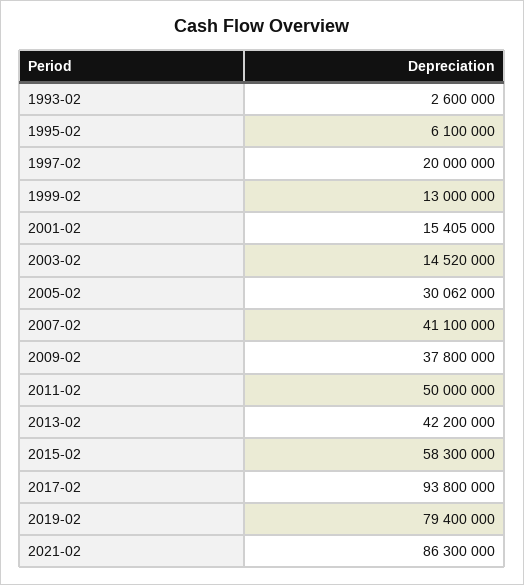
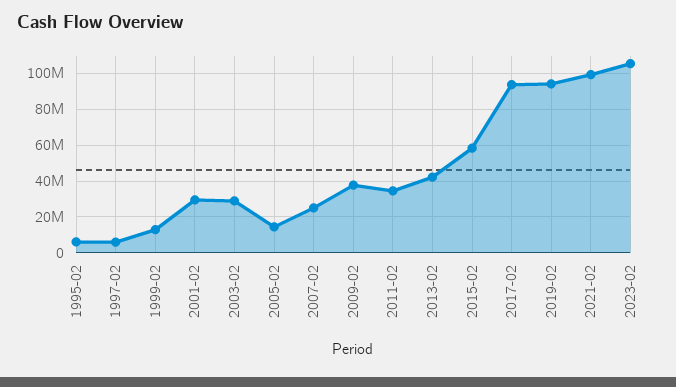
1993-02: 2600000 -> none
1997-02: 20000000 -> 5000000
2001-02: 15405000 -> 30000000
2003-02: 14520000 -> 30000000
2005-02: 30062000 -> 15000000
2007-02: 41100000 -> 25000000
2011-02: 50000000 -> 35000000
2019-02: 79400000 -> 95000000
2021-02: 86300000 -> 100000000
2023-02: none -> 105000000

